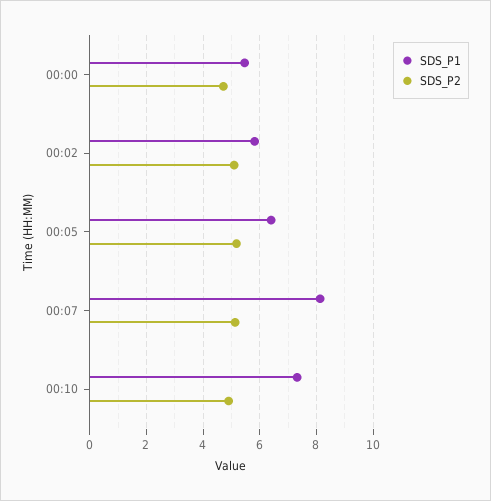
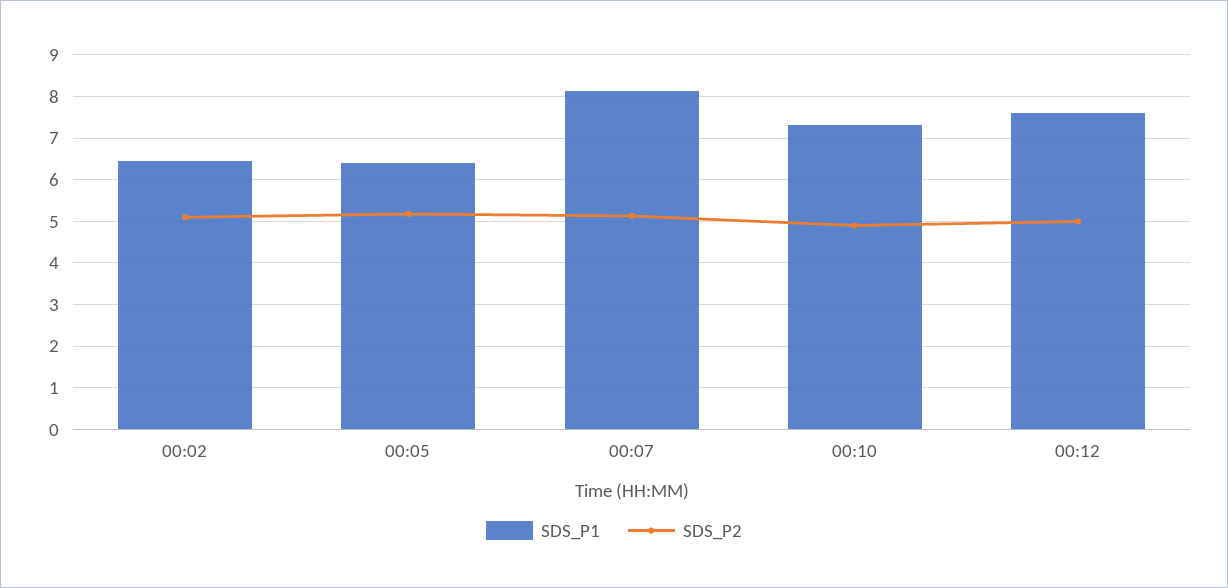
SDS_P1, 00:00: 5.5 -> none
SDS_P2, 00:00: 4.75 -> none
SDS_P1, 00:02: 5.75 -> 6.4
SDS_P1, 00:12: none -> 7.6
SDS_P2, 00:12: none -> 5

